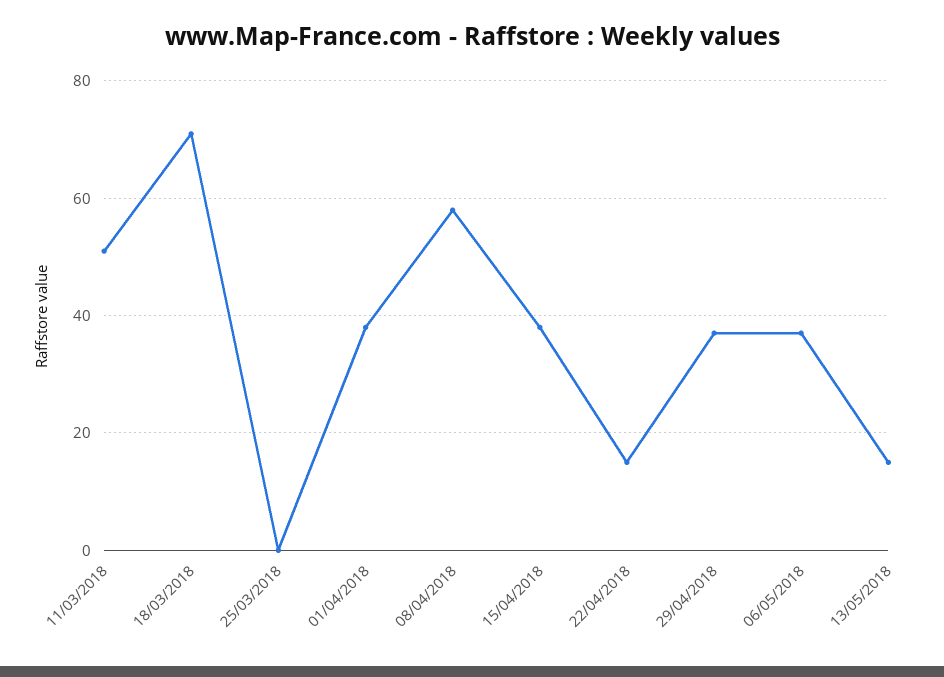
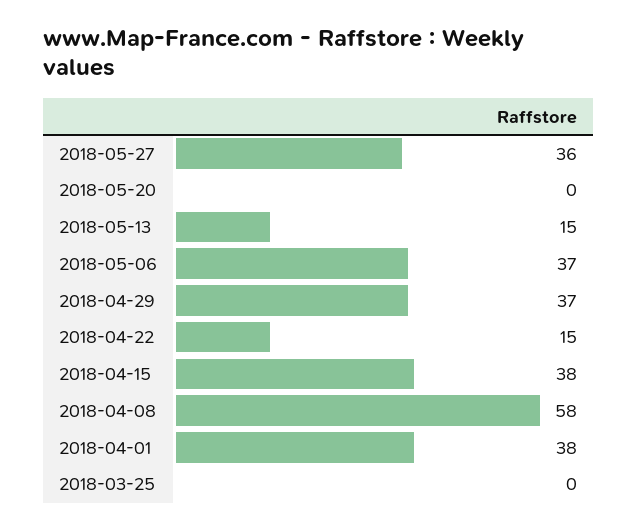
11/03/2018: 50 -> none
18/03/2018: 70 -> none
2018-05-27: none -> 36
2018-05-20: none -> 0

